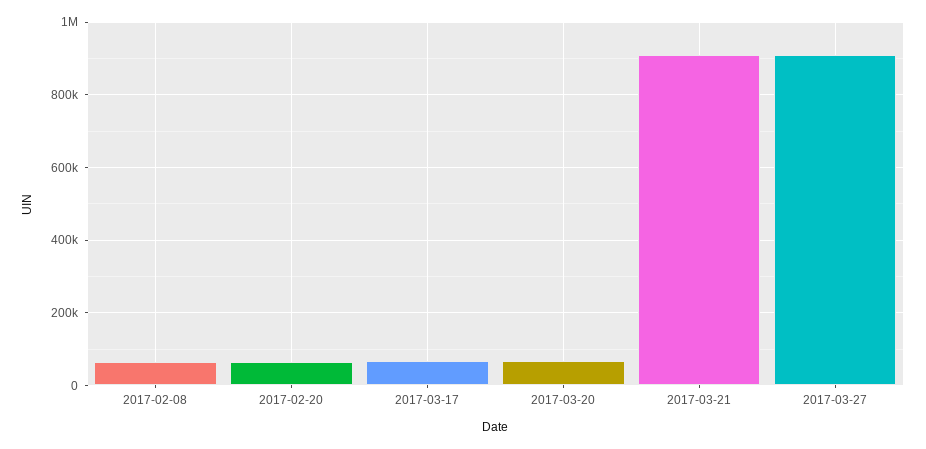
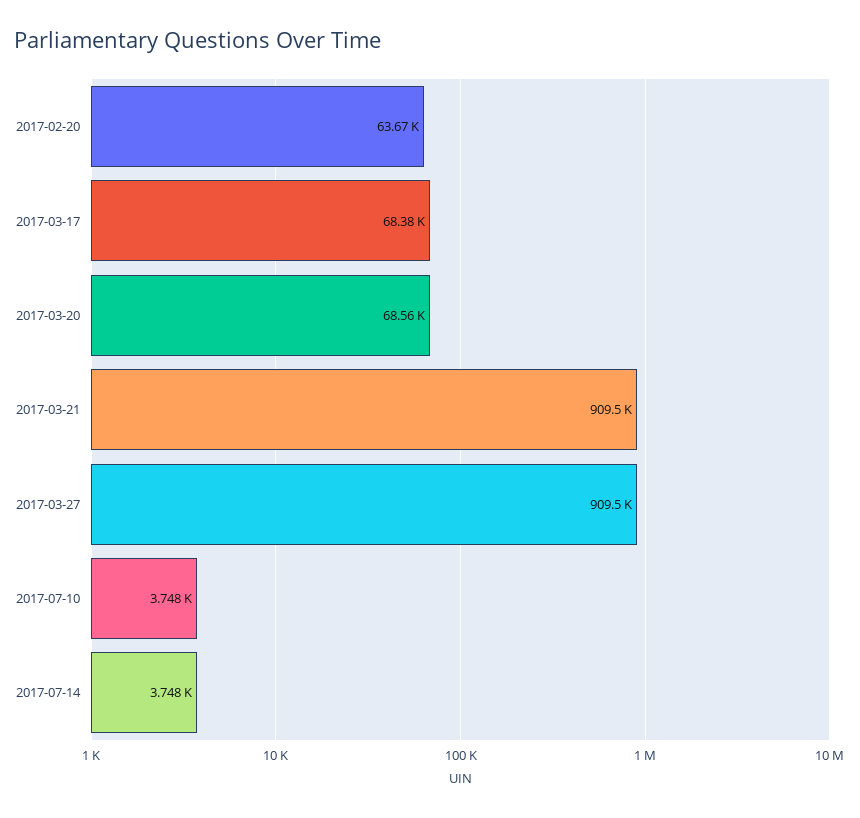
2017-02-08: 60000 -> none
2017-07-10: none -> 3748
2017-07-14: none -> 3748

